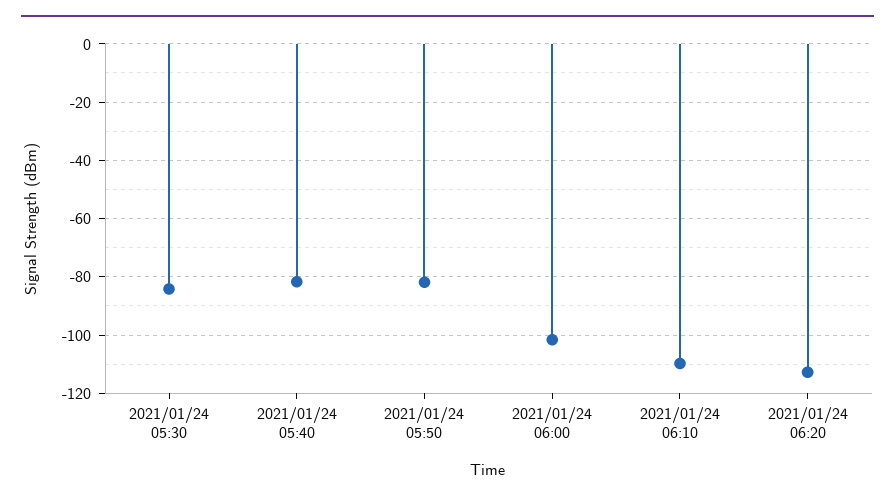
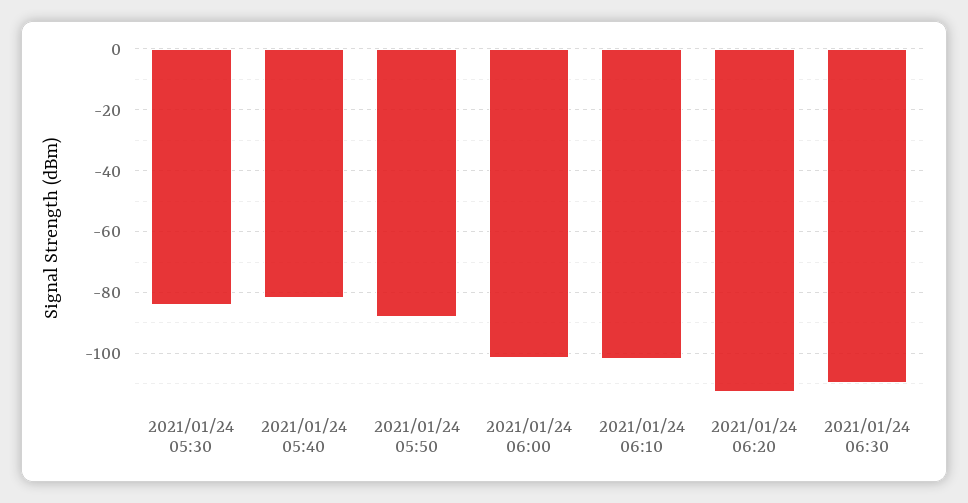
2021/01/24 05:50: -82.5 -> -88
2021/01/24 06:10: -110 -> -102
2021/01/24 06:30: none -> -110

